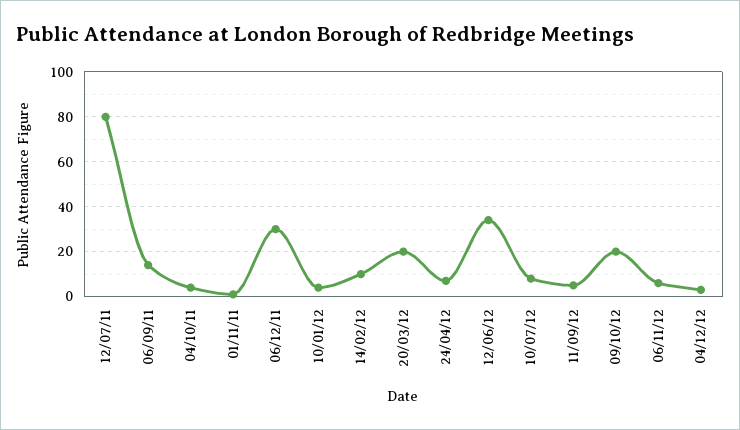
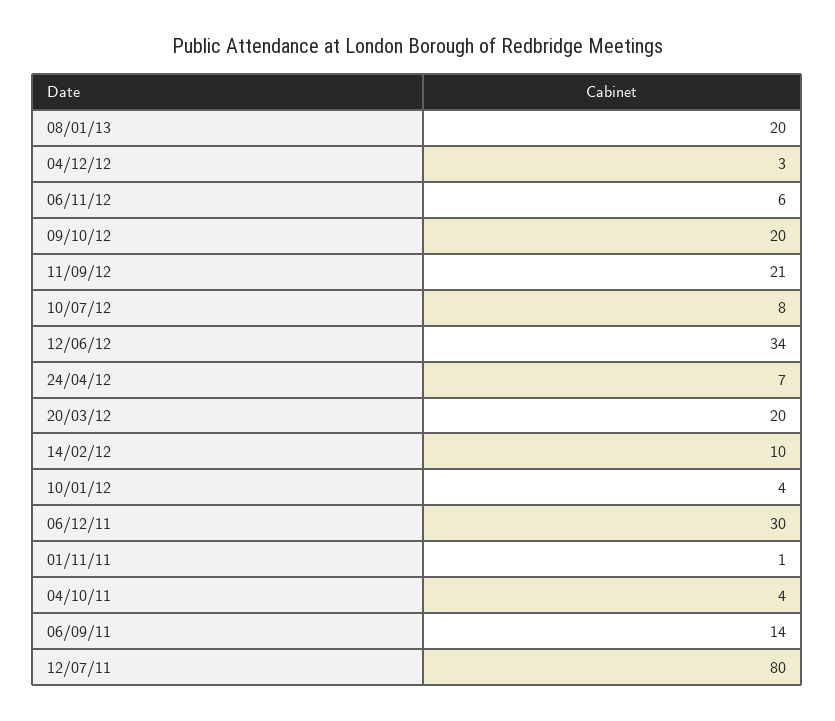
11/09/12: 5 -> 21
08/01/13: none -> 20

